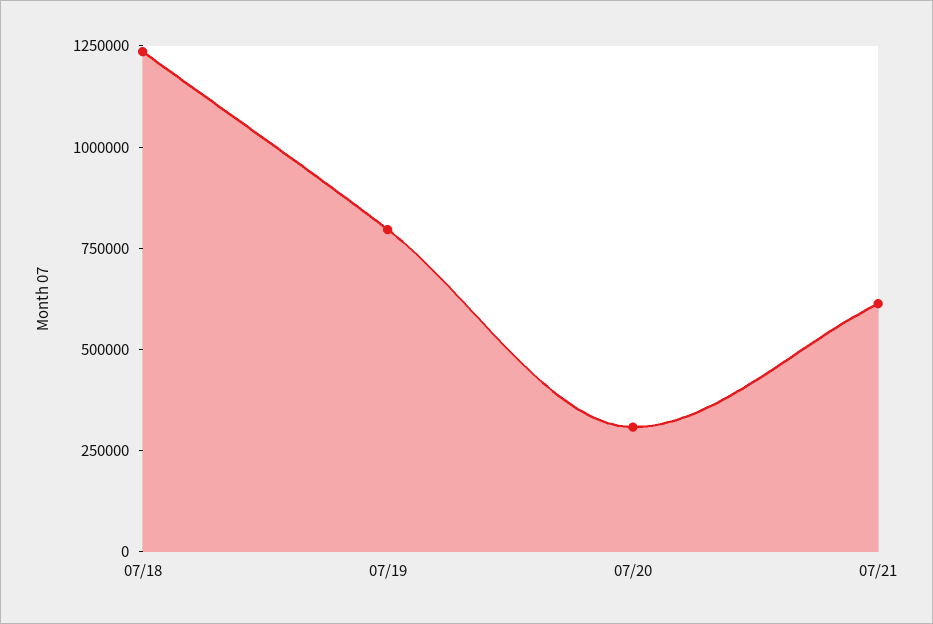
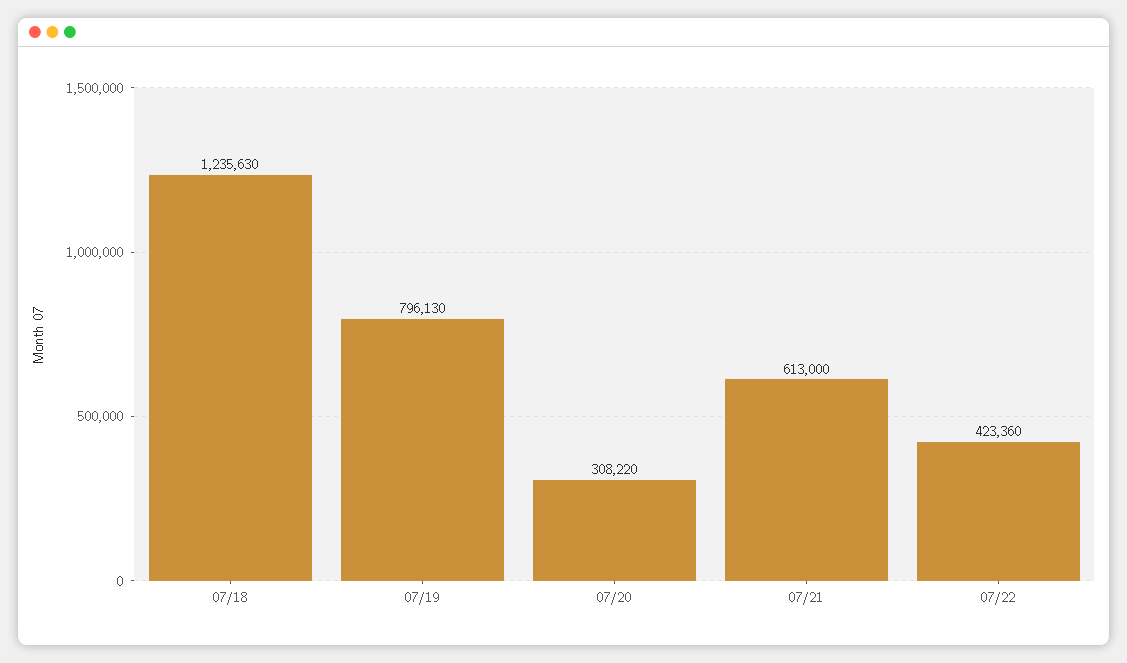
07/22: none -> 423360

